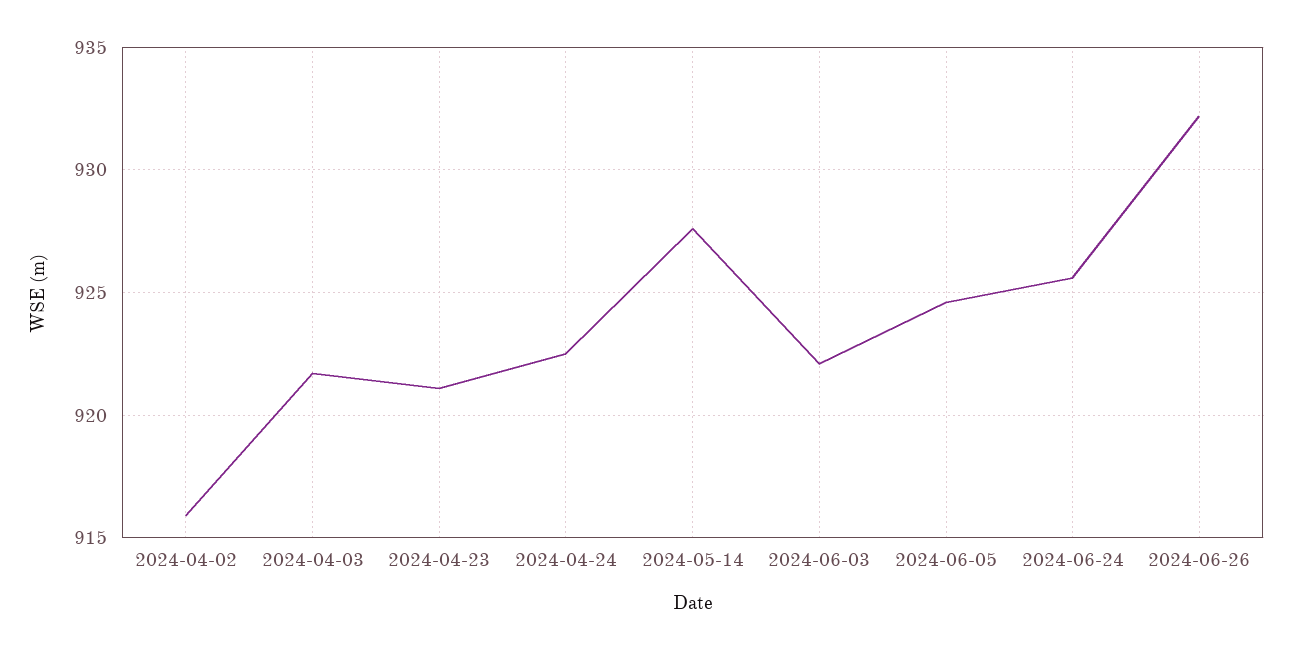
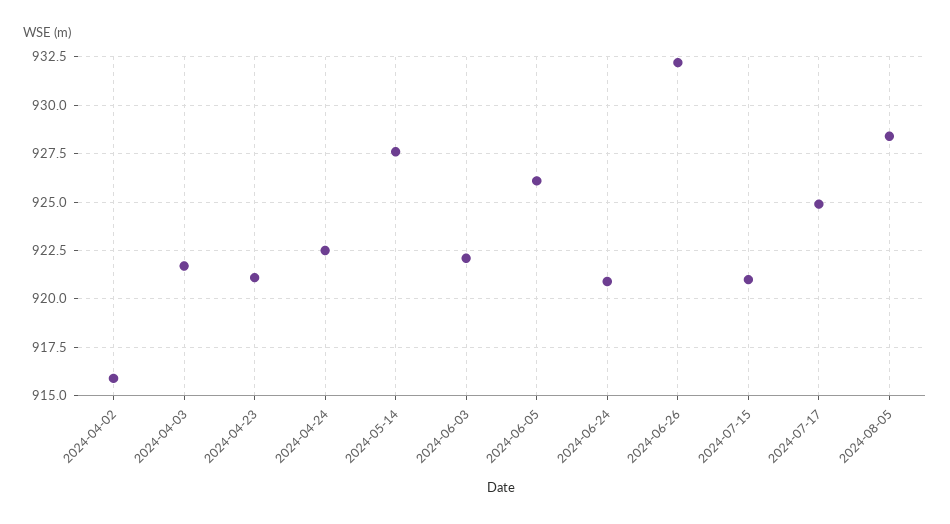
2024-06-05: 924.5 -> 926
2024-06-24: 925.5 -> 921
2024-07-15: none -> 921
2024-07-17: none -> 925
2024-08-05: none -> 928.5

